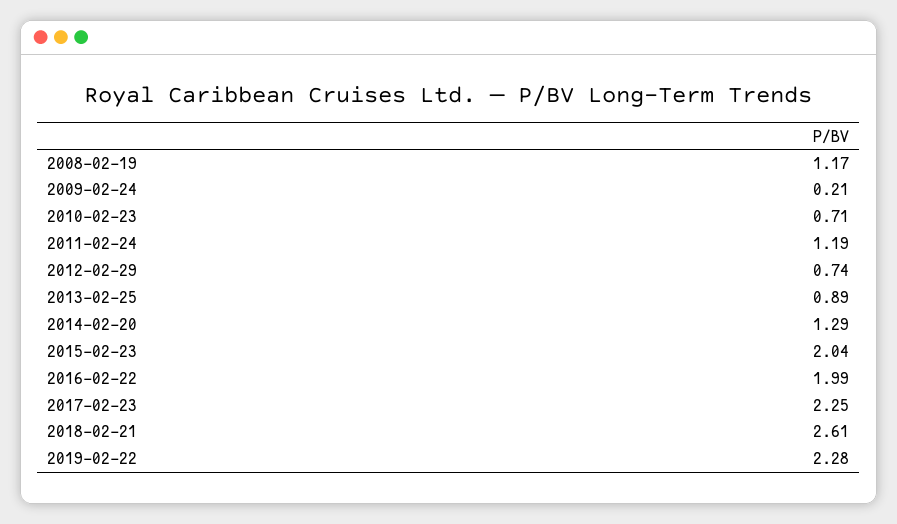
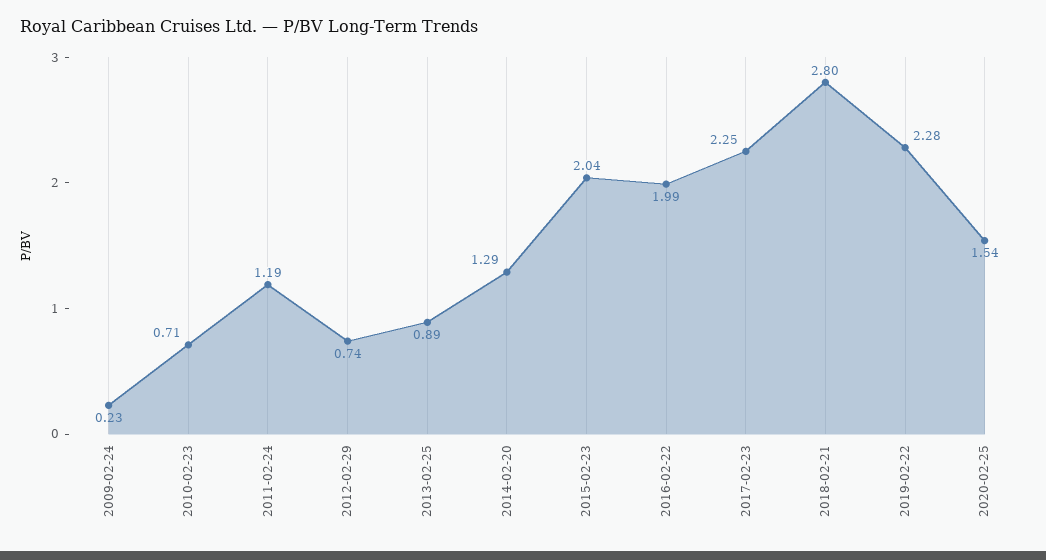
2008-02-19: 1.17 -> none
2009-02-24: 0.21 -> 0.23
2018-02-21: 2.61 -> 2.8
2020-02-25: none -> 1.54

